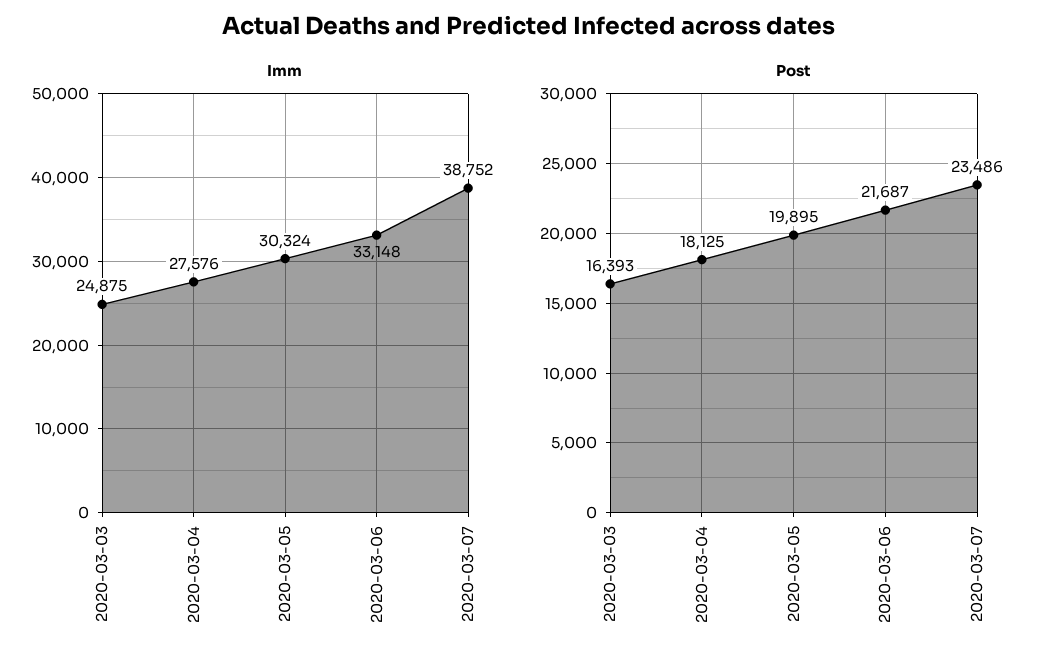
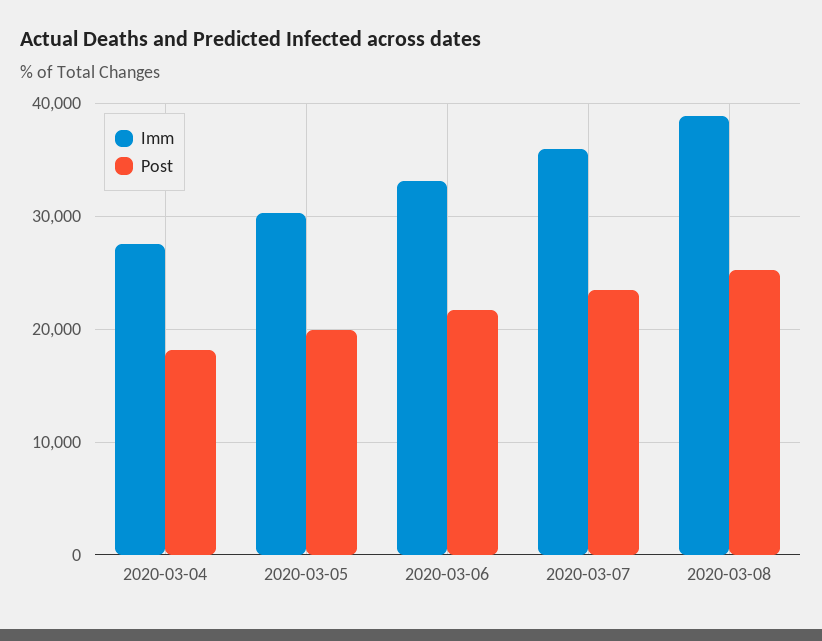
Imm, 2020-03-03: 24875 -> none
Imm, 2020-03-07: 38752 -> 36000
Post, 2020-03-03: 16393 -> none
Imm, 2020-03-08: none -> 39000
Post, 2020-03-08: none -> 25000

